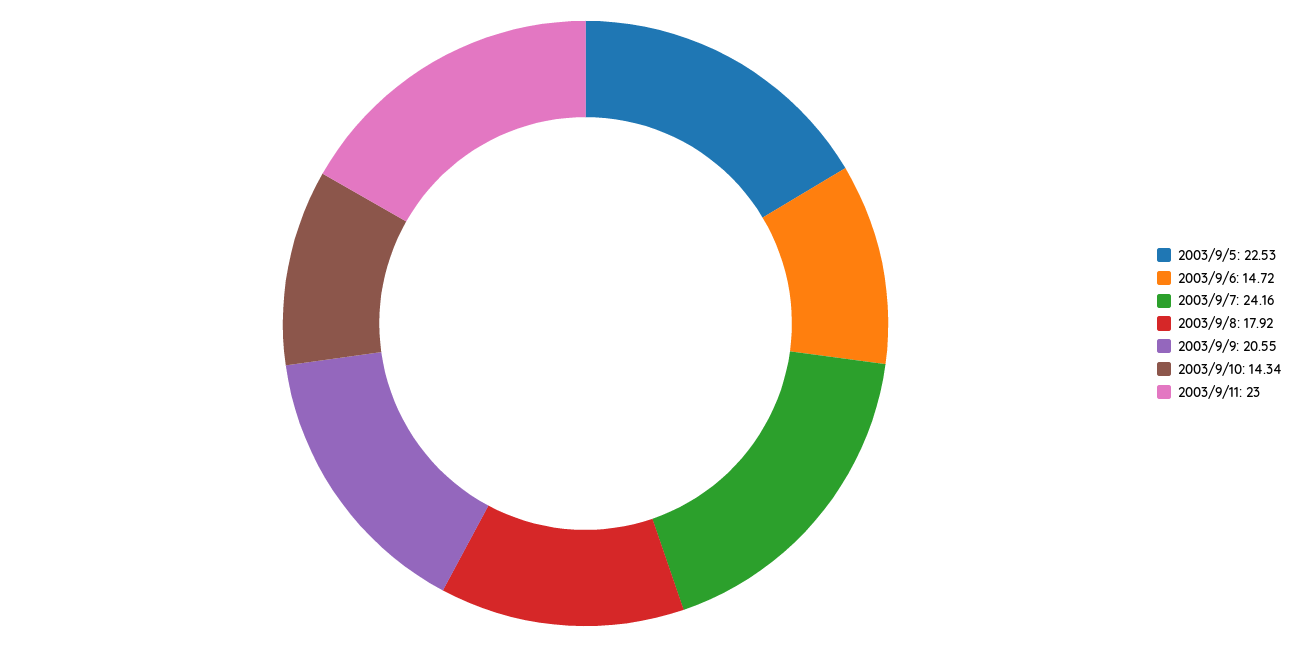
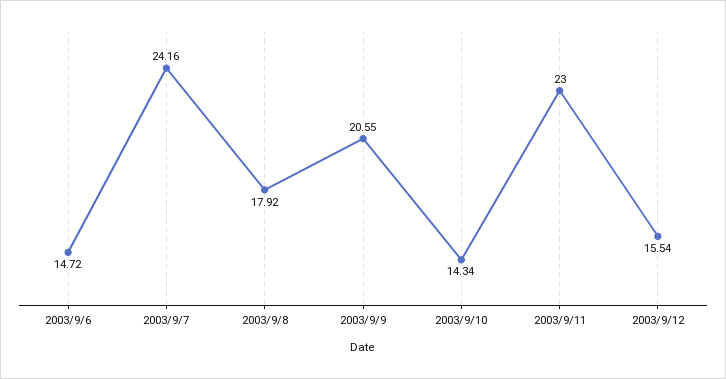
2003/9/5: 22.53 -> none
2003/9/12: none -> 15.54

